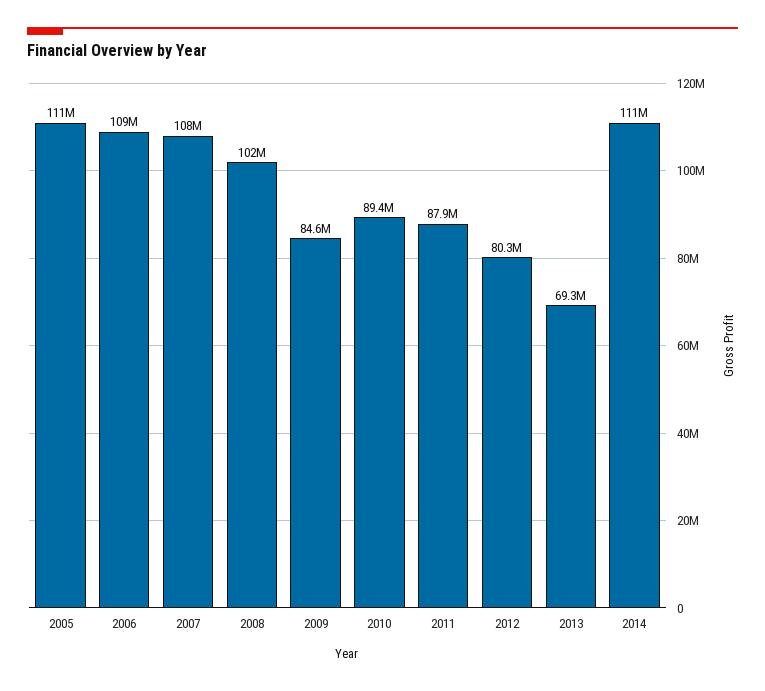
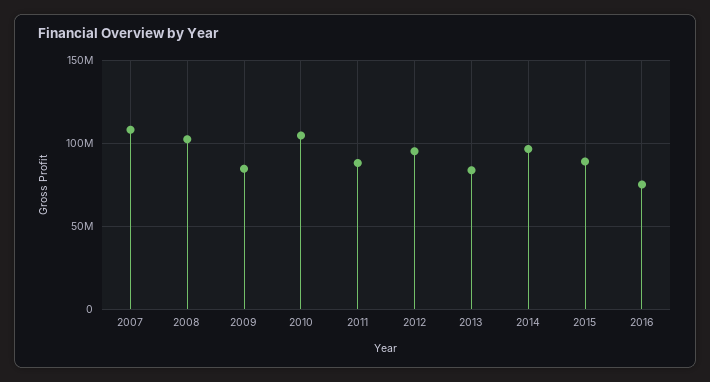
2005: 111000000 -> none
2006: 109000000 -> none
2010: 89400000 -> 105000000
2012: 80300000 -> 95000000
2013: 69300000 -> 85000000
2014: 111000000 -> 95000000
2015: none -> 90000000
2016: none -> 75000000

